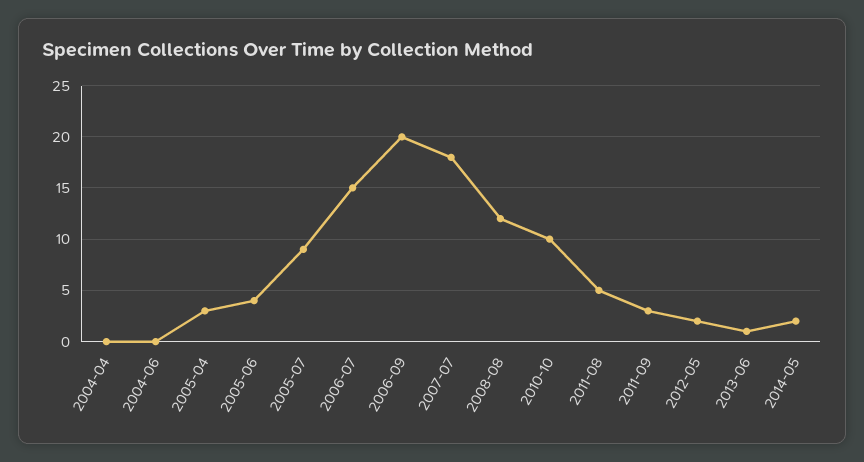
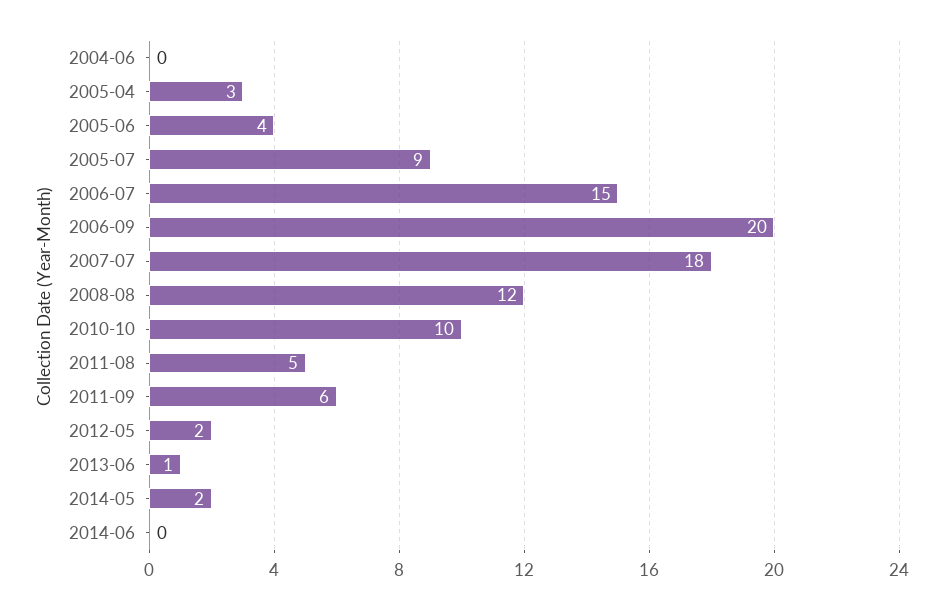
2004-04: 0 -> none
2011-09: 3 -> 6
2014-06: none -> 0

